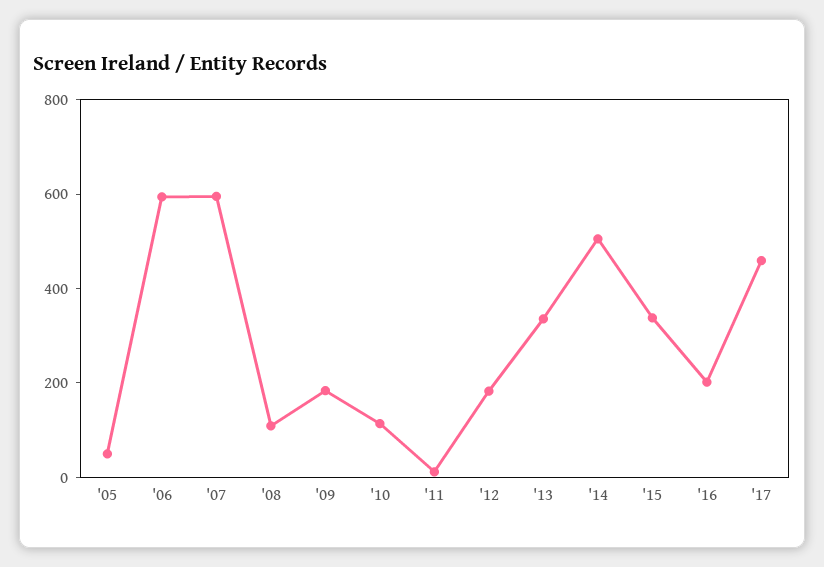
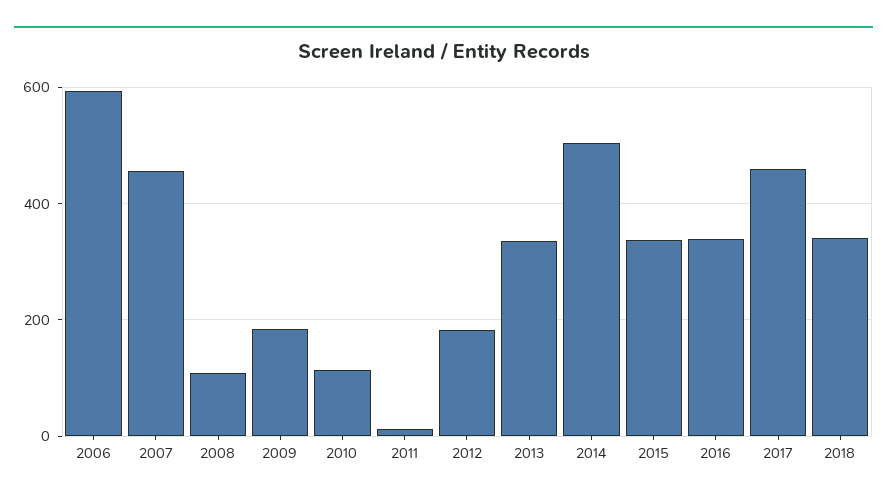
'05: 50 -> none
'07: 600 -> 460
'16: 200 -> 340
2018: none -> 340

